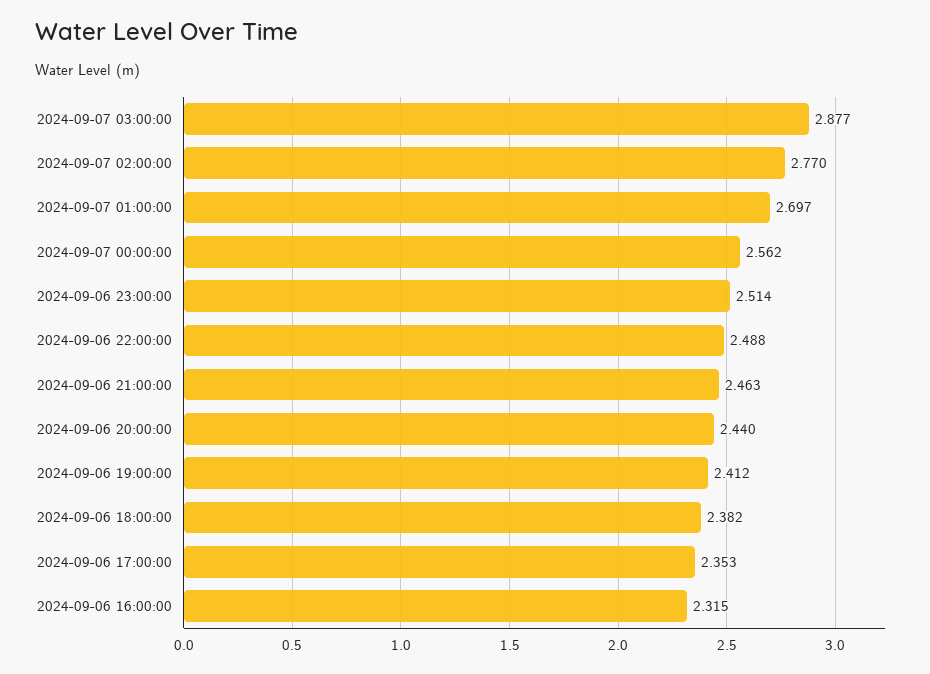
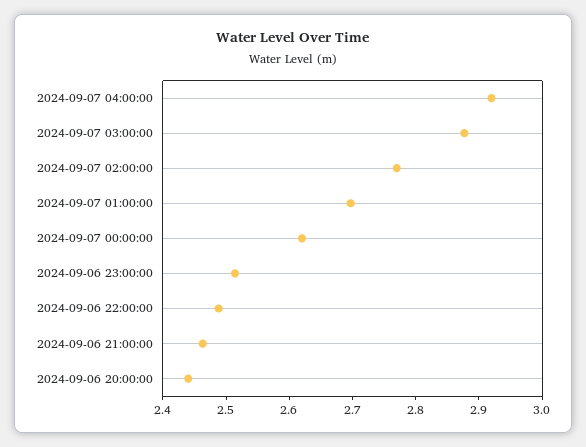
2024-09-07 00:00:00: 2.562 -> 2.62
2024-09-06 19:00:00: 2.412 -> none
2024-09-06 18:00:00: 2.382 -> none
2024-09-06 17:00:00: 2.353 -> none
2024-09-06 16:00:00: 2.315 -> none
2024-09-07 04:00:00: none -> 2.92

